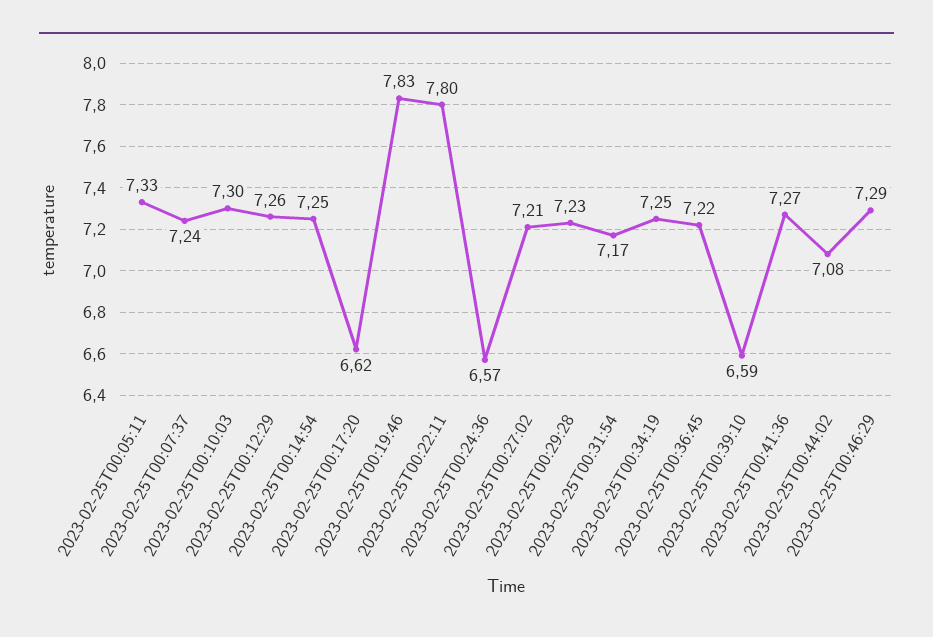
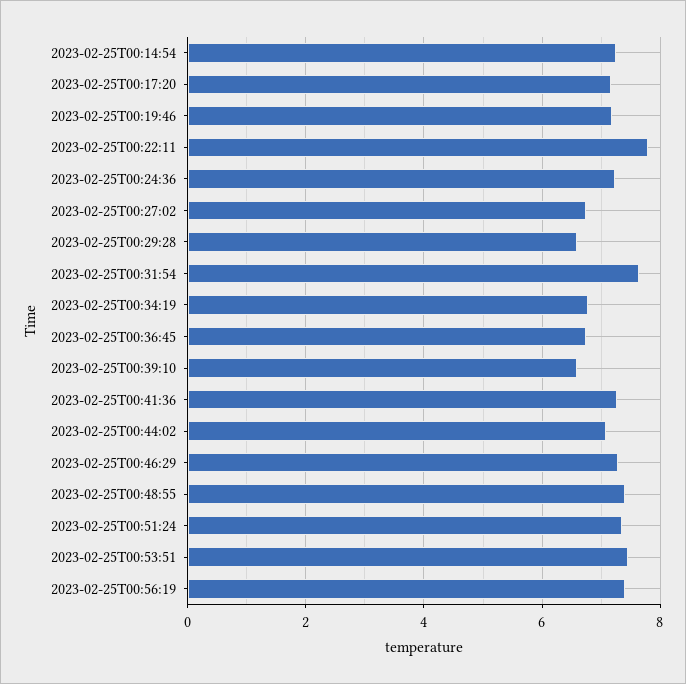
2023-02-25T00:05:11: 7.33 -> none
2023-02-25T00:07:37: 7.24 -> none
2023-02-25T00:10:03: 7.3 -> none
2023-02-25T00:12:29: 7.26 -> none
2023-02-25T00:17:20: 6.62 -> 7.2
2023-02-25T00:19:46: 7.83 -> 7.2
2023-02-25T00:24:36: 6.57 -> 7.2
2023-02-25T00:27:02: 7.21 -> 6.8
2023-02-25T00:29:28: 7.23 -> 6.6
2023-02-25T00:31:54: 7.17 -> 7.6
2023-02-25T00:34:19: 7.25 -> 6.8
2023-02-25T00:36:45: 7.22 -> 6.8
2023-02-25T00:48:55: none -> 7.4
2023-02-25T00:51:24: none -> 7.4
2023-02-25T00:53:51: none -> 7.4
2023-02-25T00:56:19: none -> 7.4

